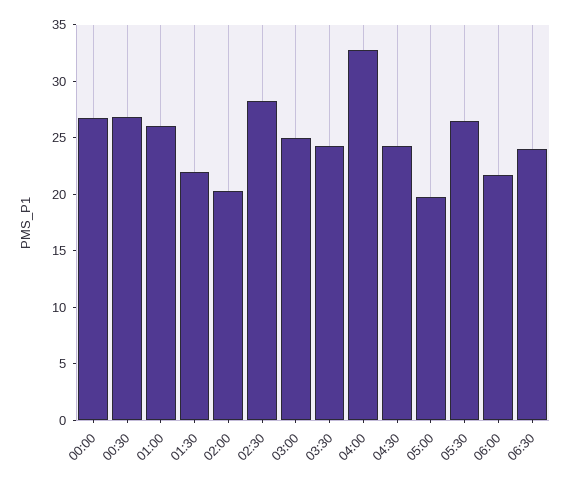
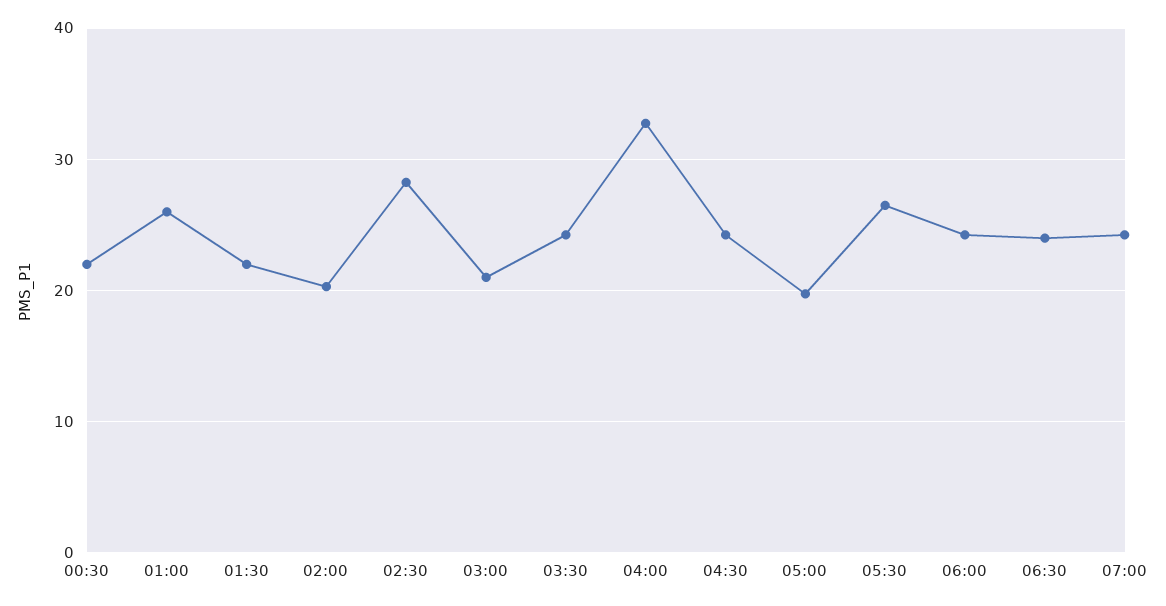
00:00: 27 -> none
00:30: 27 -> 22
03:00: 25 -> 21
06:00: 22 -> 24
07:00: none -> 24

